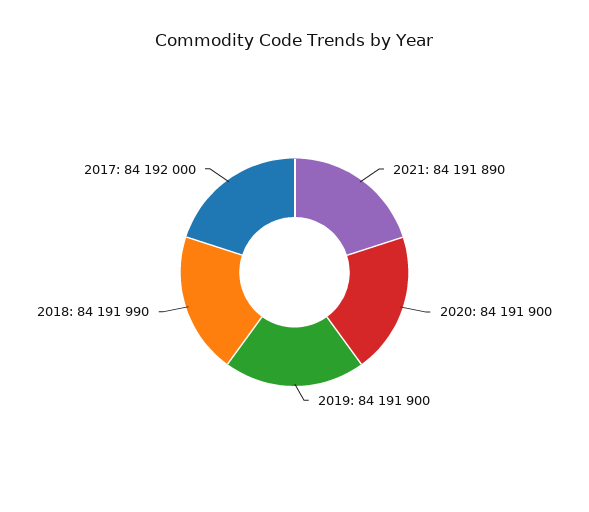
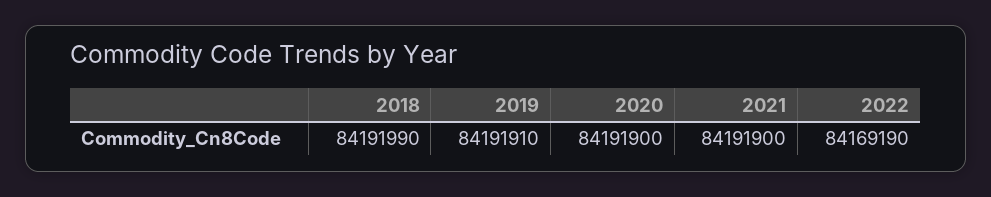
2021: 84191890 -> 84191900
2019: 84191900 -> 84191910
2017: 84192000 -> none
2022: none -> 84169190

